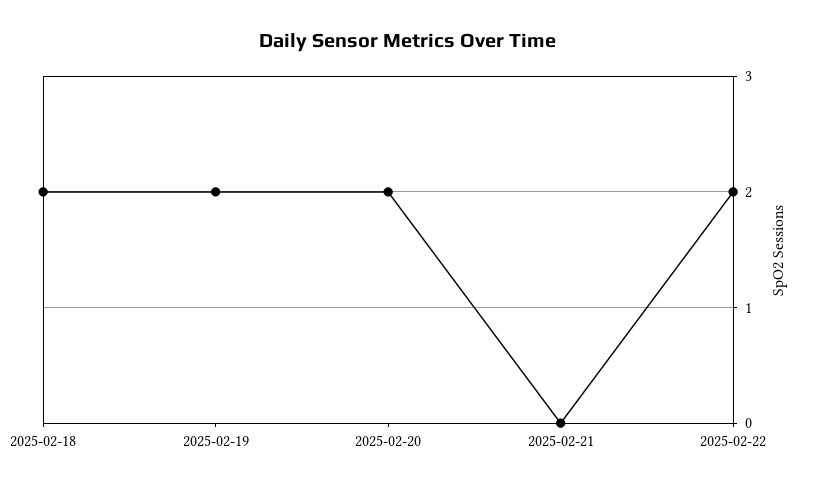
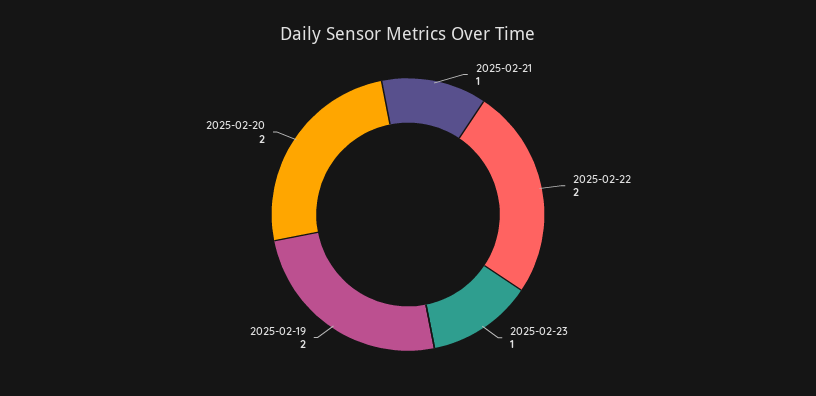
2025-02-18: 2 -> none
2025-02-21: 0 -> 1
2025-02-23: none -> 1

